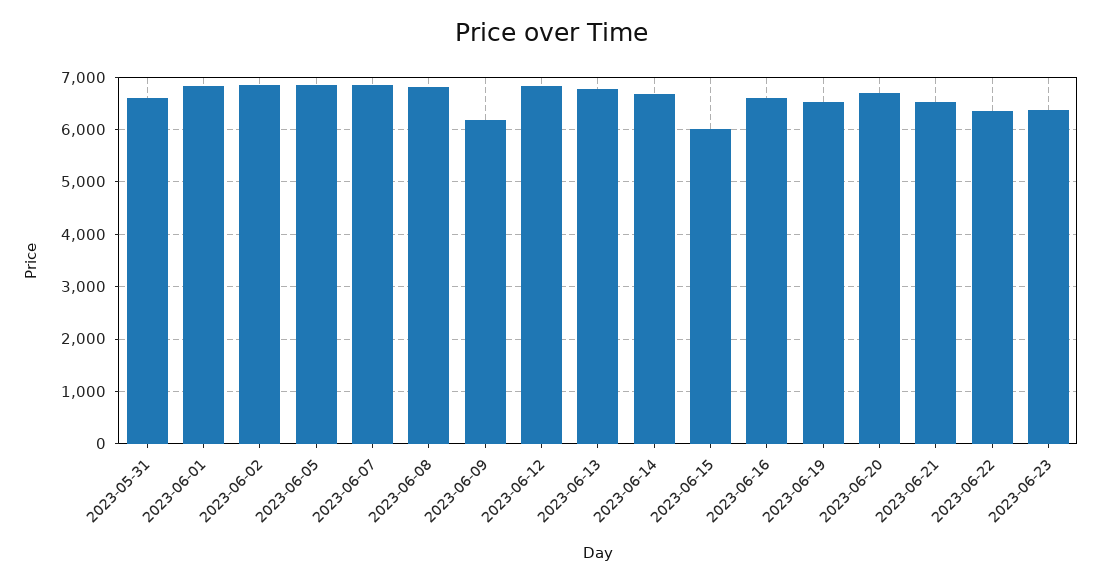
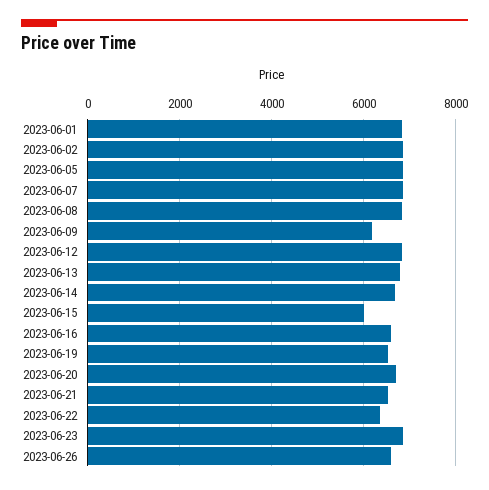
2023-05-31: 6600 -> none
2023-06-23: 6400 -> 6800
2023-06-26: none -> 6600

